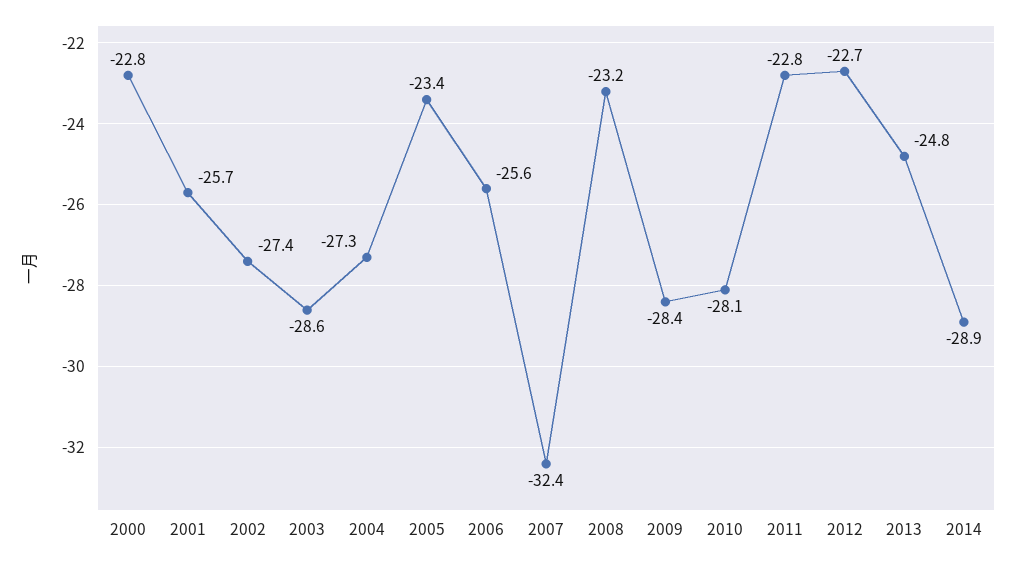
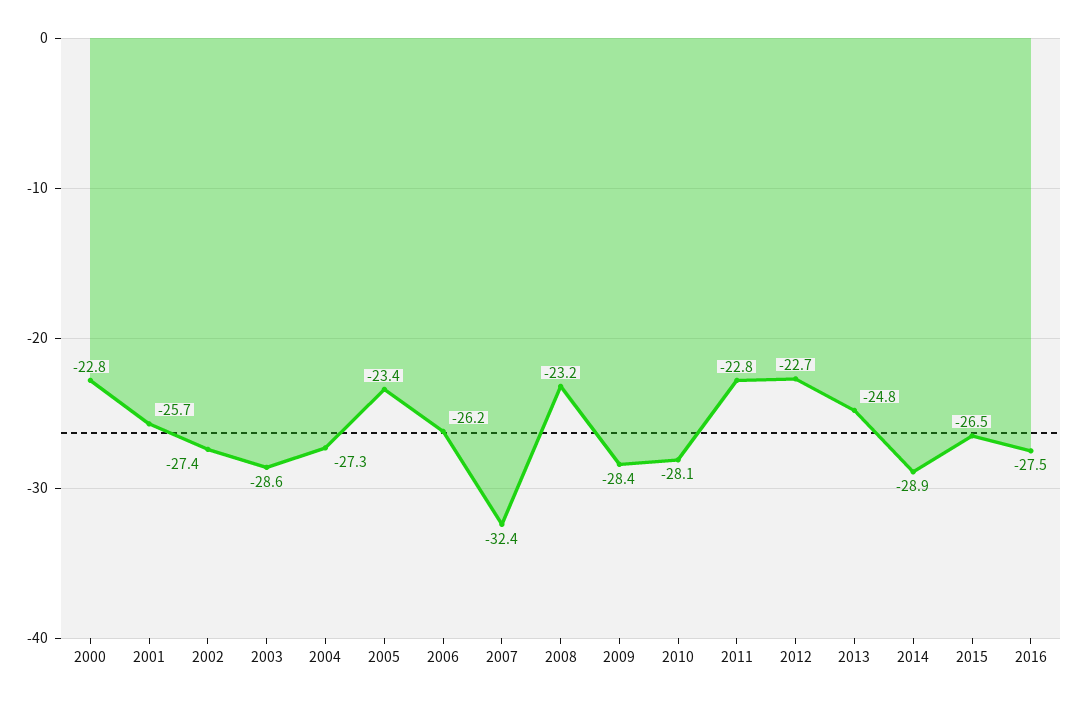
2006: -25.6 -> -26.2
2015: none -> -26.5
2016: none -> -27.5

